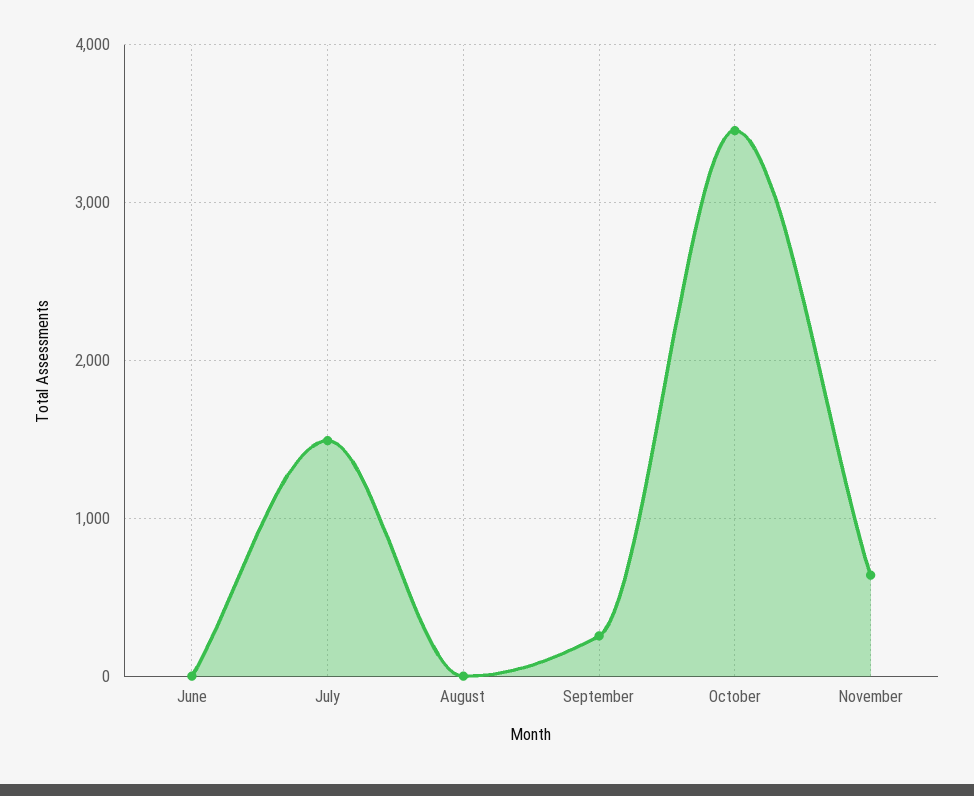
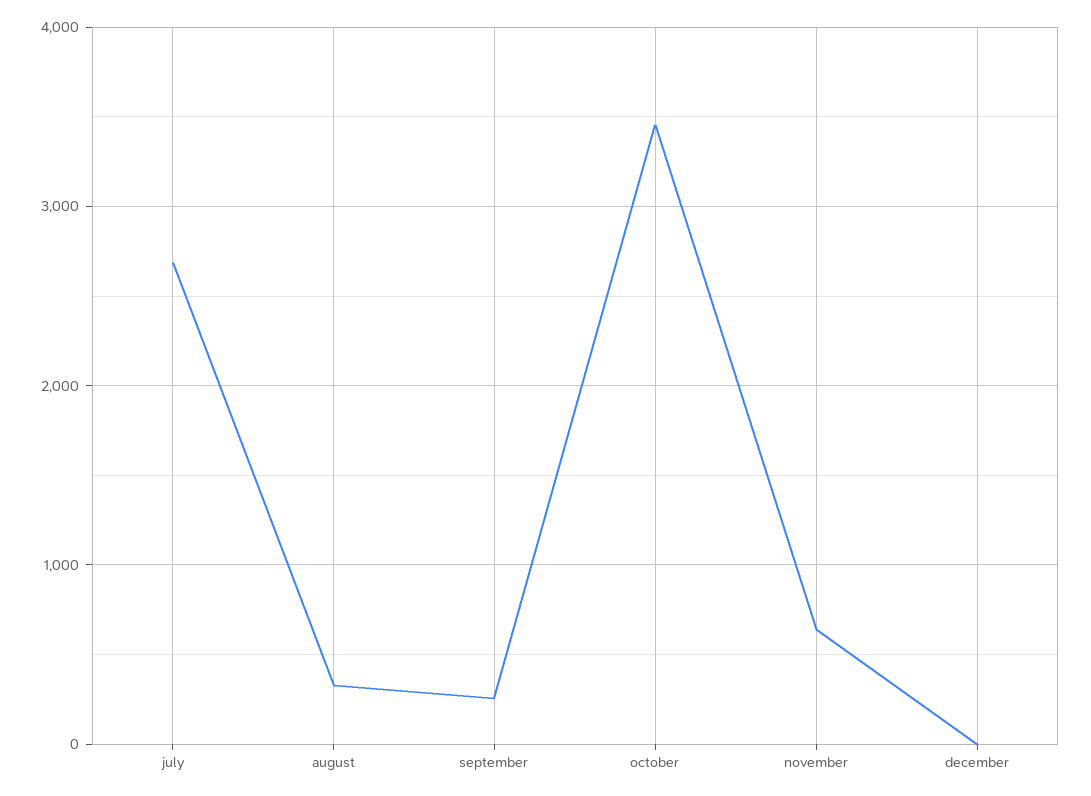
June: 0 -> none
July: 1500 -> 2700
August: 0 -> 300
december: none -> 0

